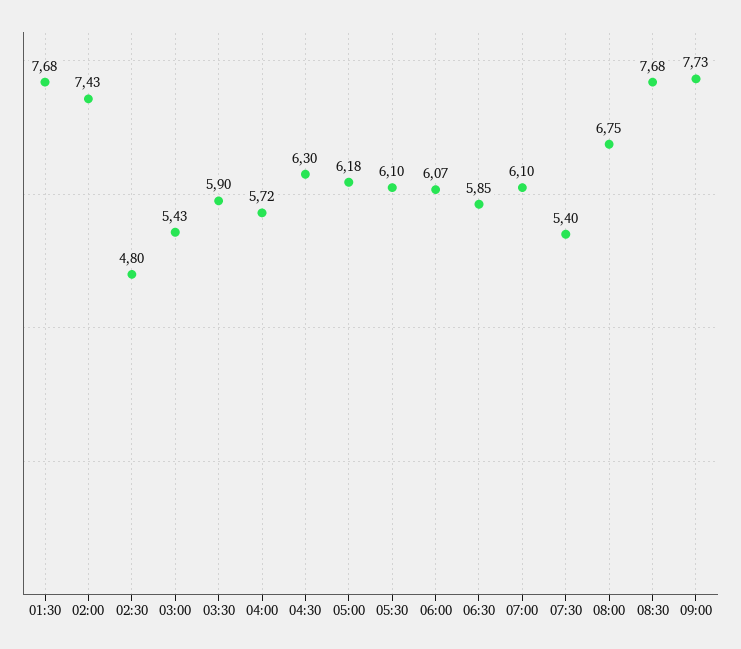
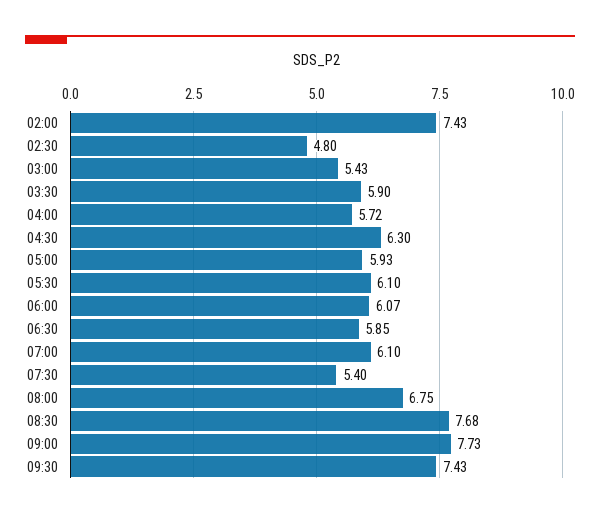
01:30: 7.68 -> none
05:00: 6.18 -> 5.93
09:30: none -> 7.43

